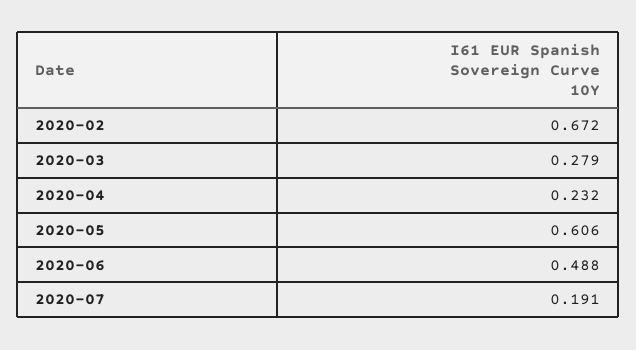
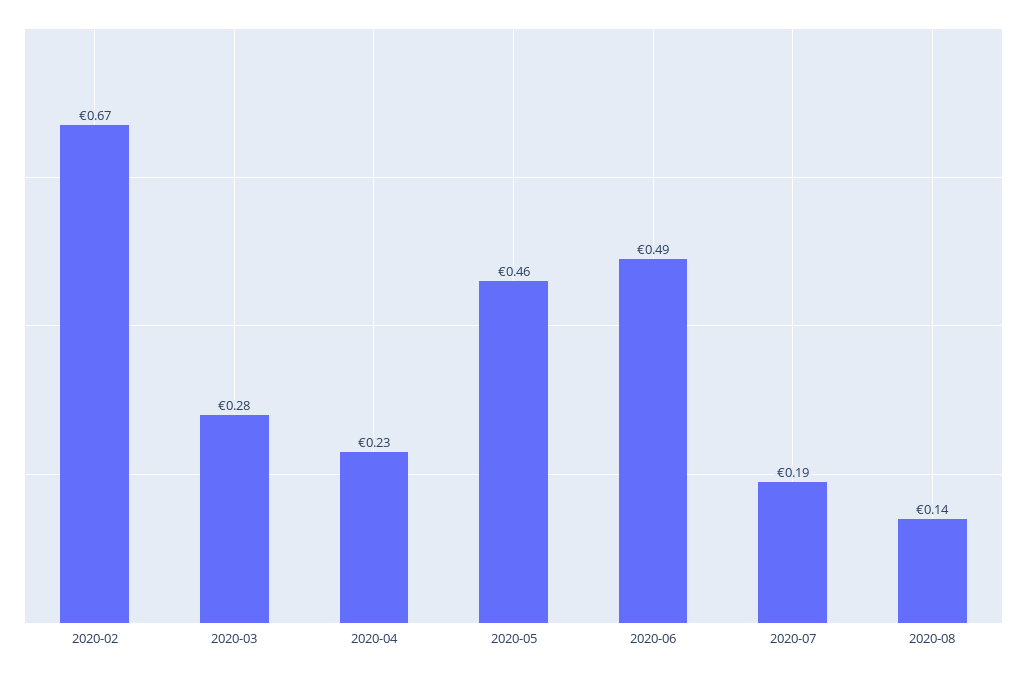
2020-05: 0.606 -> 0.46
2020-08: none -> 0.14

